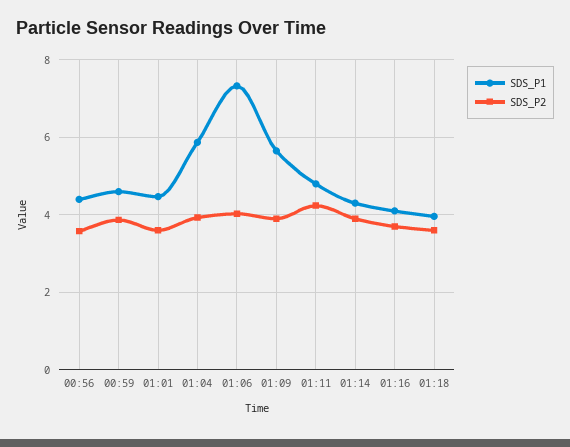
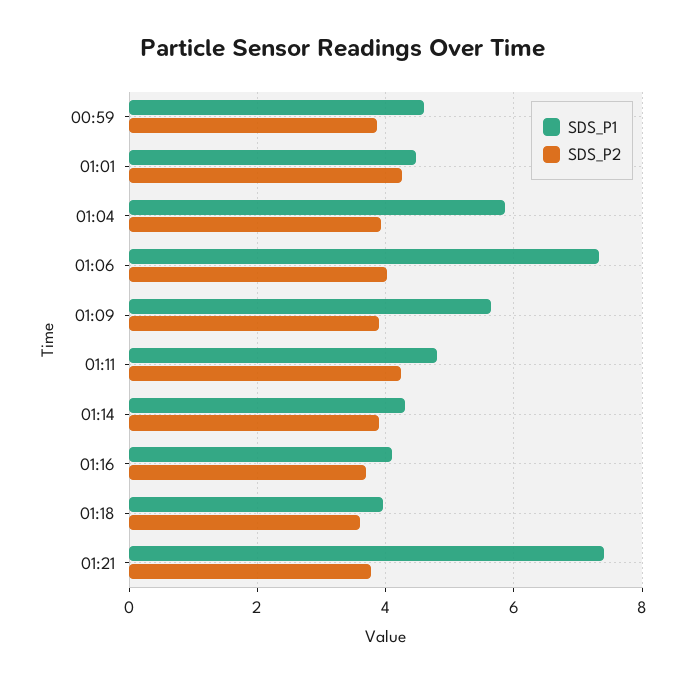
SDS_P1, 00:56: 4.4 -> none
SDS_P2, 00:56: 3.6 -> none
SDS_P2, 01:01: 3.6 -> 4.2
SDS_P1, 01:21: none -> 7.4
SDS_P2, 01:21: none -> 3.8

